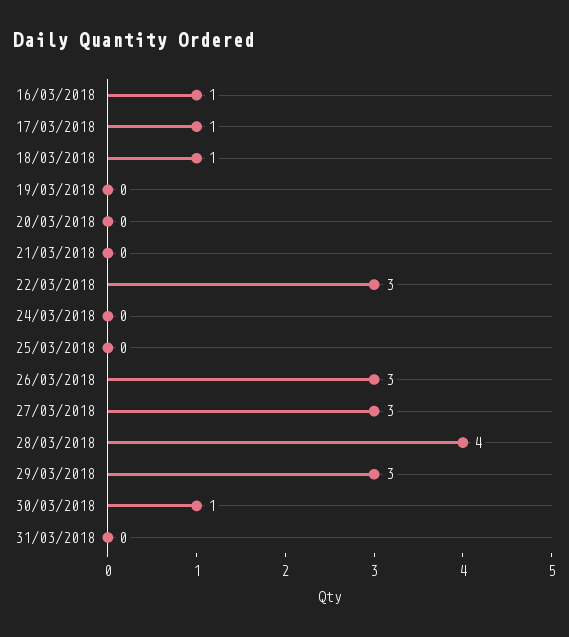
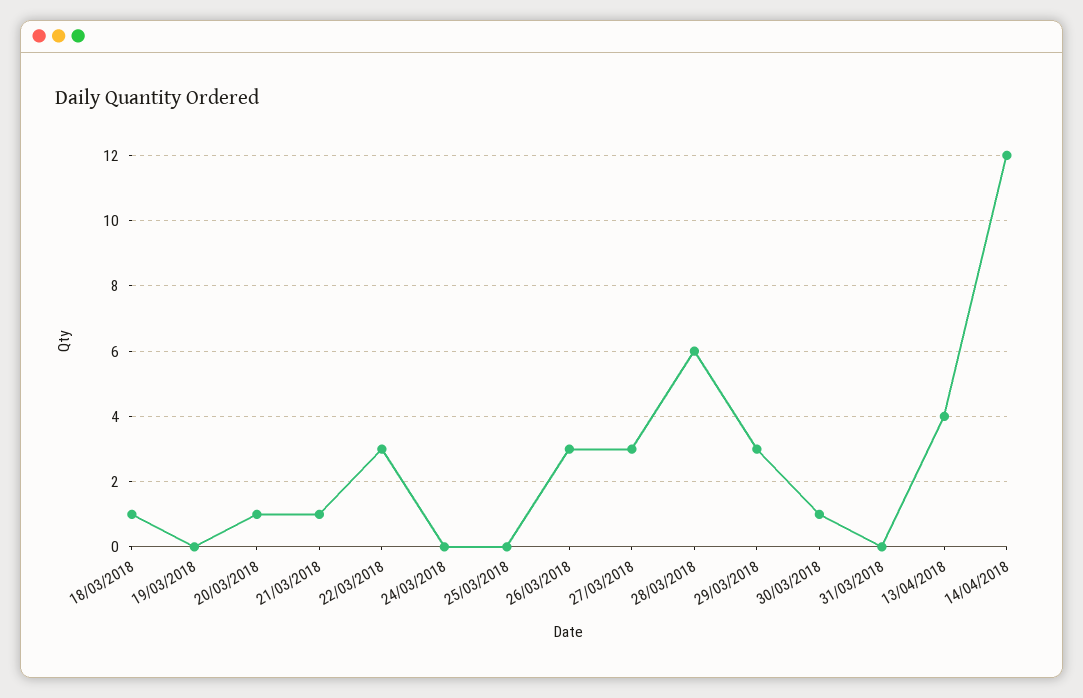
16/03/2018: 1 -> none
17/03/2018: 1 -> none
20/03/2018: 0 -> 1
21/03/2018: 0 -> 1
28/03/2018: 4 -> 6
13/04/2018: none -> 4
14/04/2018: none -> 12

